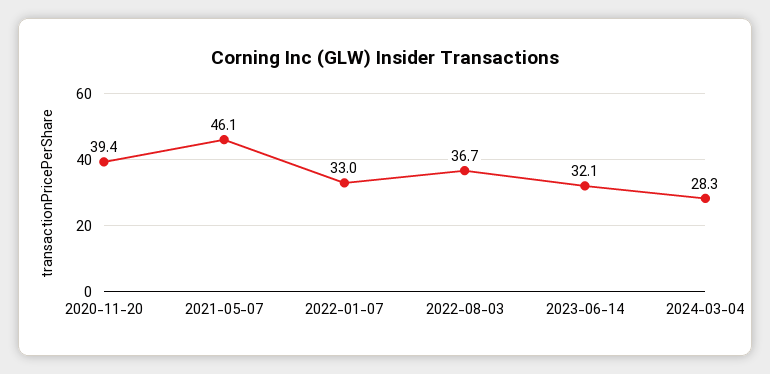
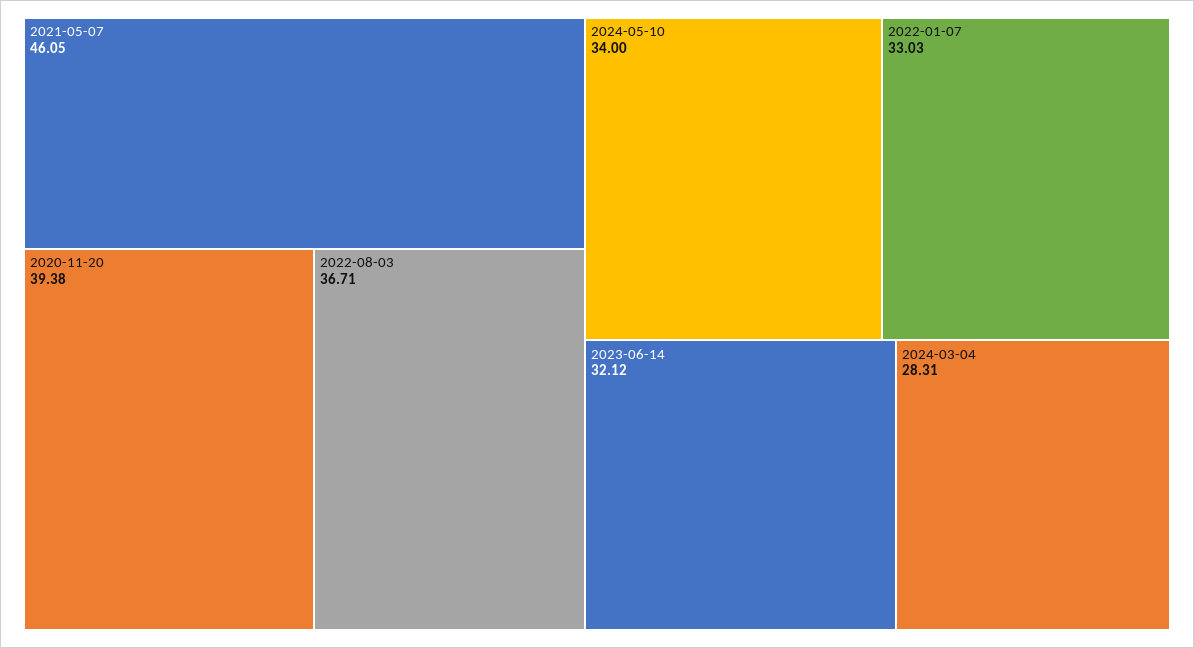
2024-05-10: none -> 34

